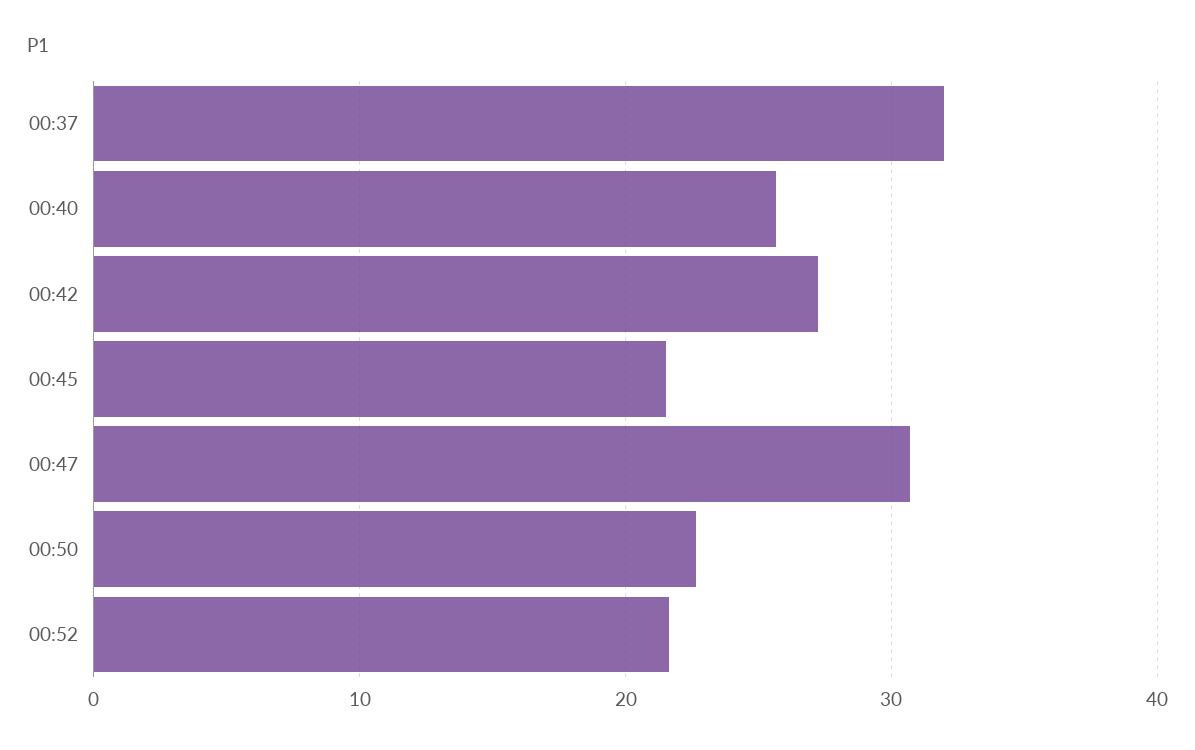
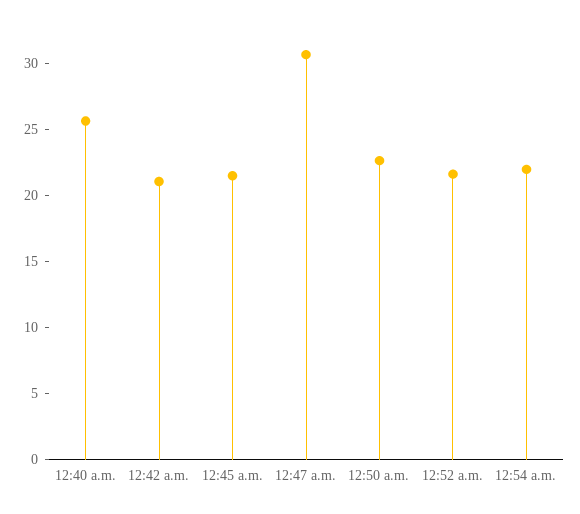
00:37: 32 -> none
00:42: 27 -> 21
12:54 a.m.: none -> 22

